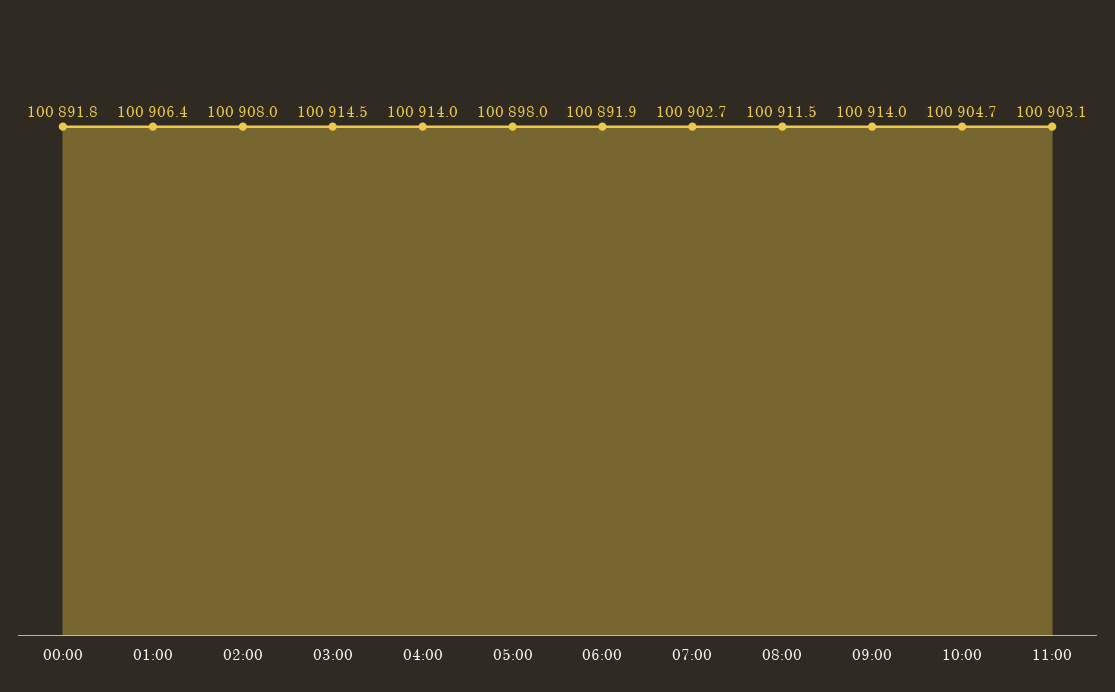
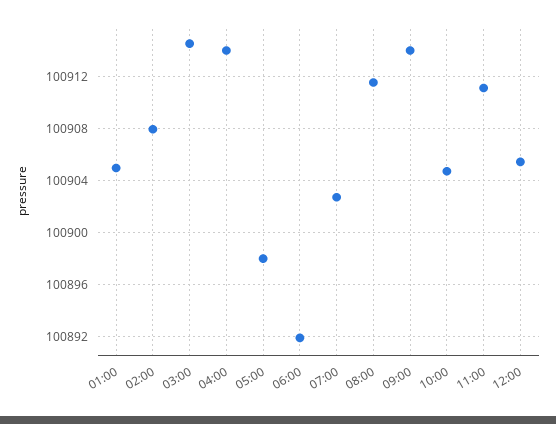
00:00: 100891.8 -> none
01:00: 100906.4 -> 100905
11:00: 100903.1 -> 100911
12:00: none -> 100905.5

